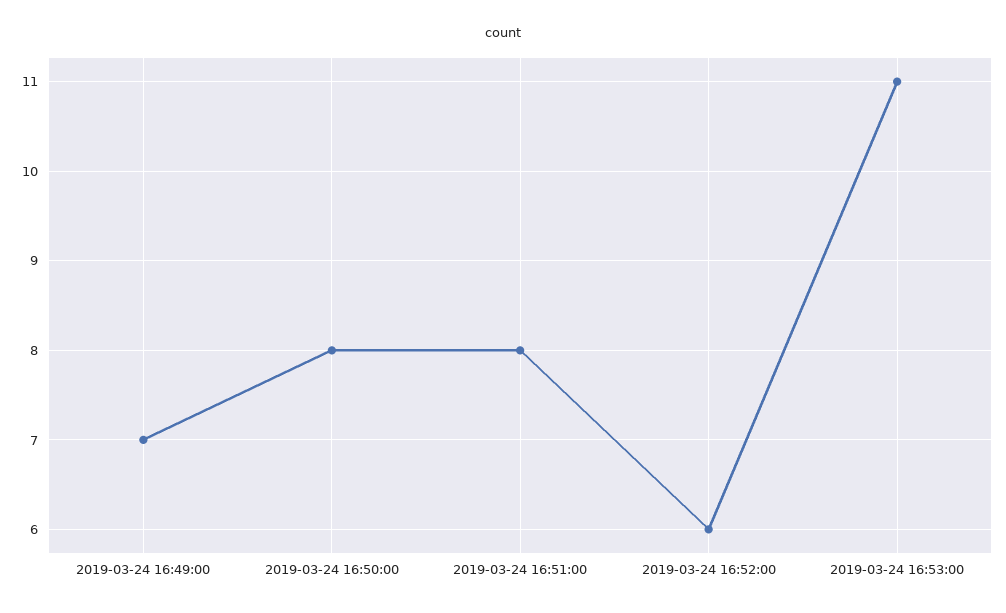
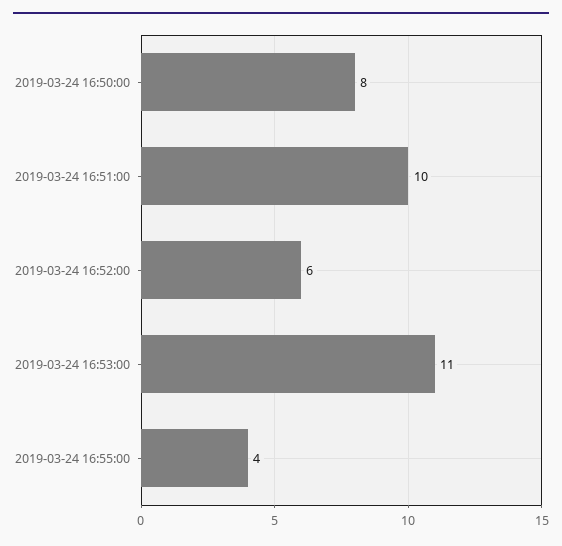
2019-03-24 16:49:00: 7 -> none
2019-03-24 16:51:00: 8 -> 10
2019-03-24 16:55:00: none -> 4

